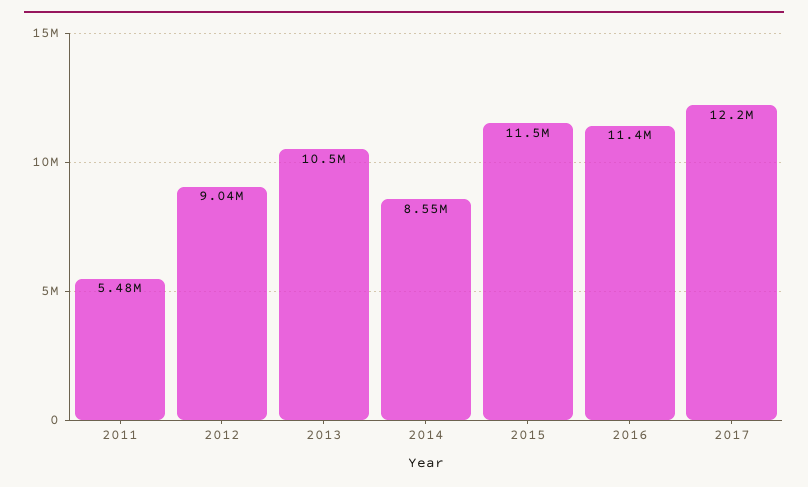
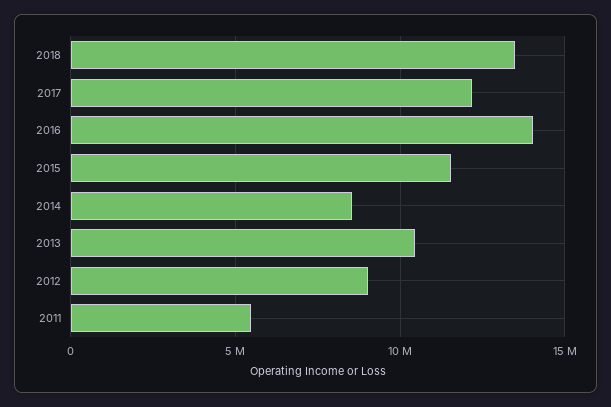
2016: 11400000 -> 14000000
2018: none -> 13500000

